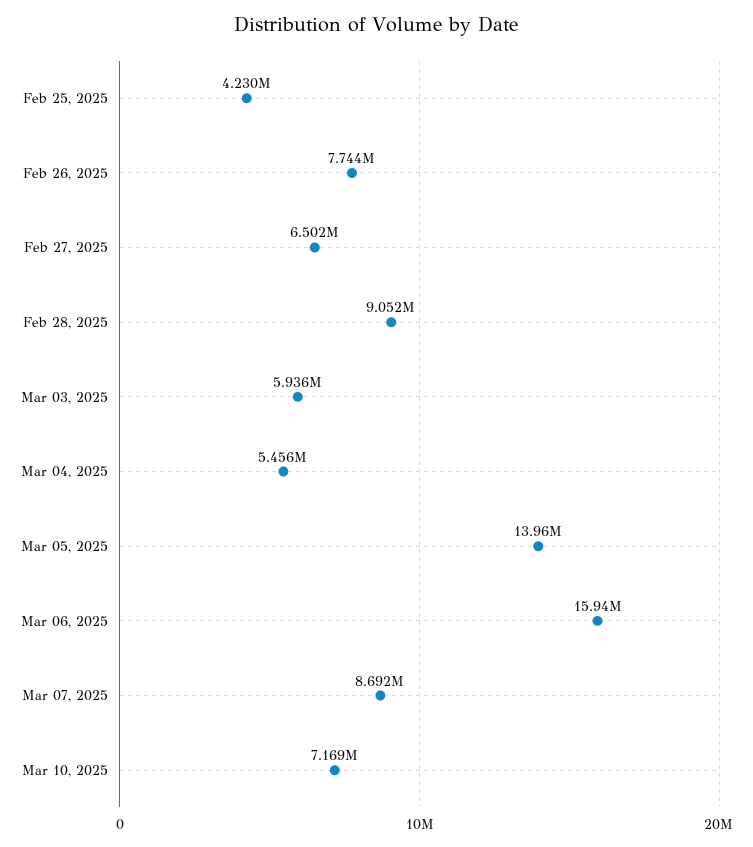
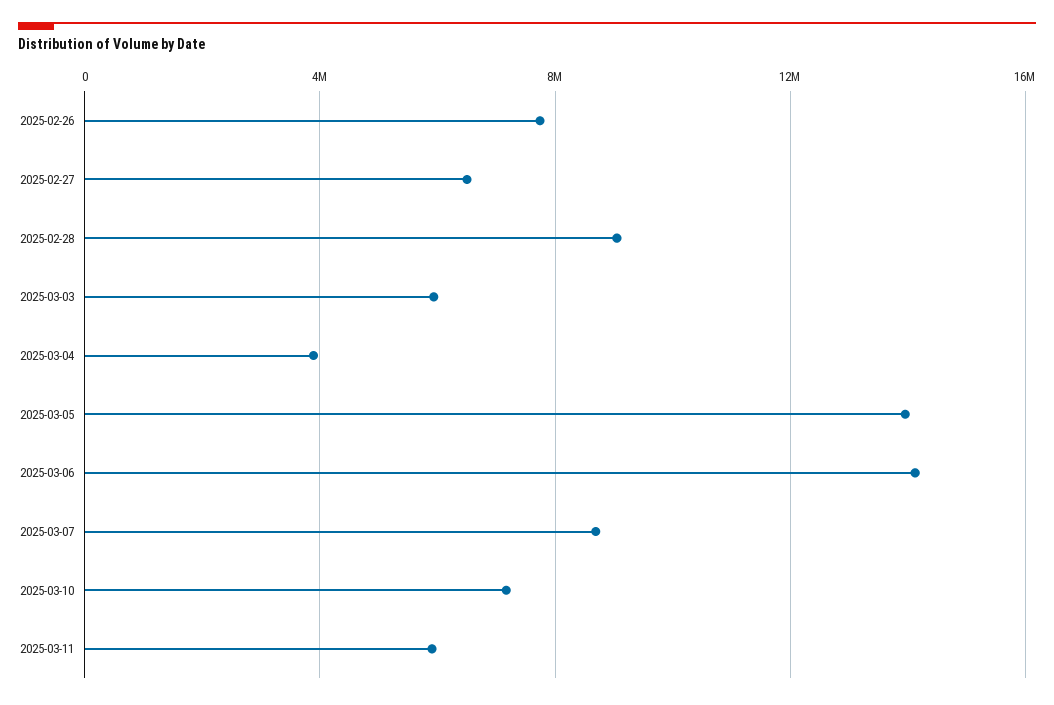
Feb 25, 2025: 4230000 -> none
Mar 04, 2025: 5456000 -> 4000000
Mar 06, 2025: 15940000 -> 14000000
2025-03-11: none -> 6000000

